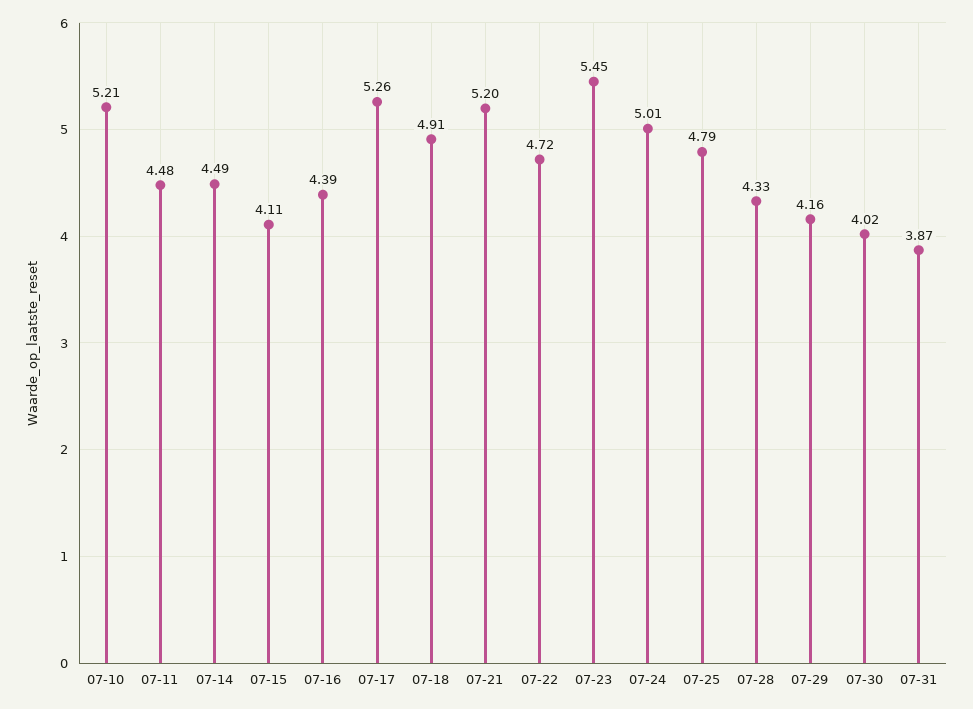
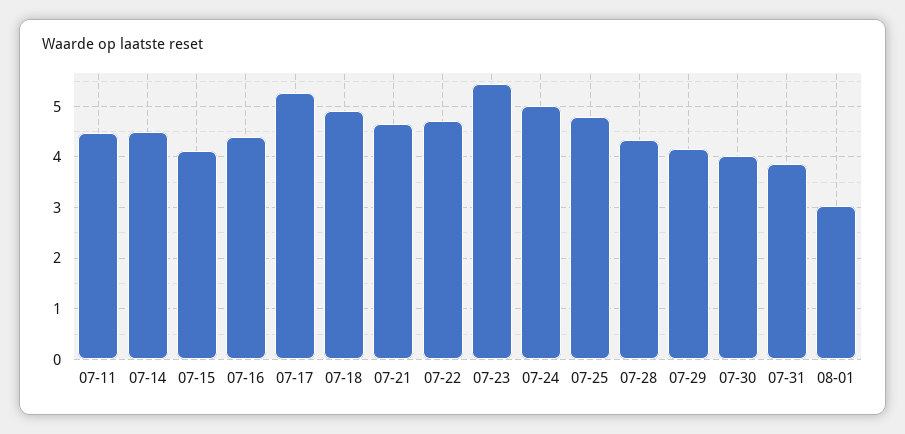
07-10: 5.21 -> none
07-21: 5.2 -> 4.6
08-01: none -> 3

